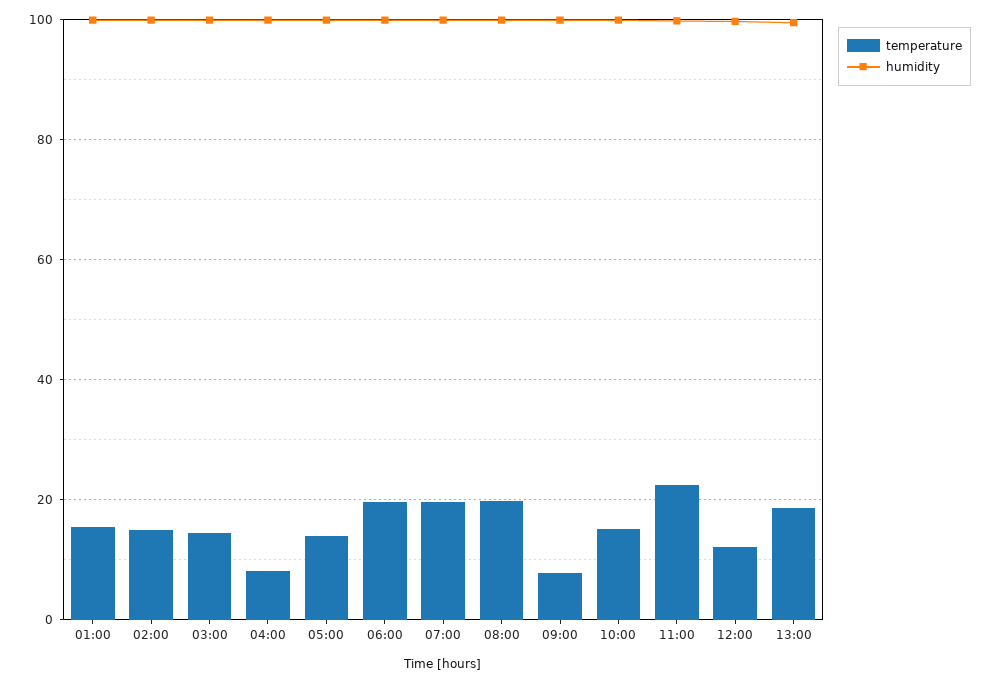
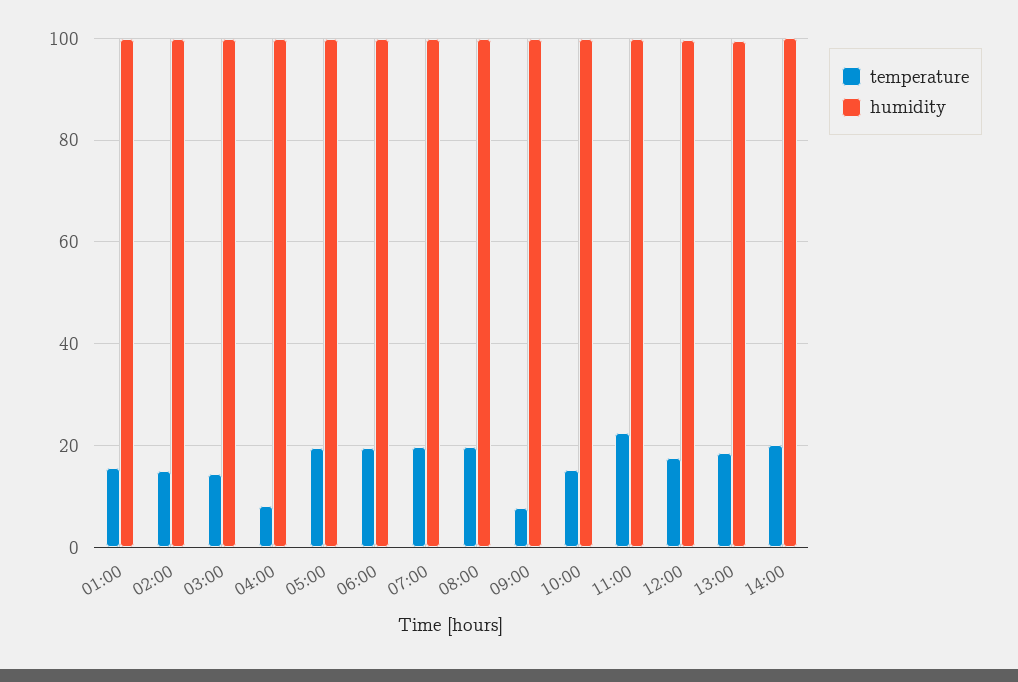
temperature, 05:00: 14 -> 20
temperature, 12:00: 12 -> 18
temperature, 14:00: none -> 20
humidity, 14:00: none -> 100

